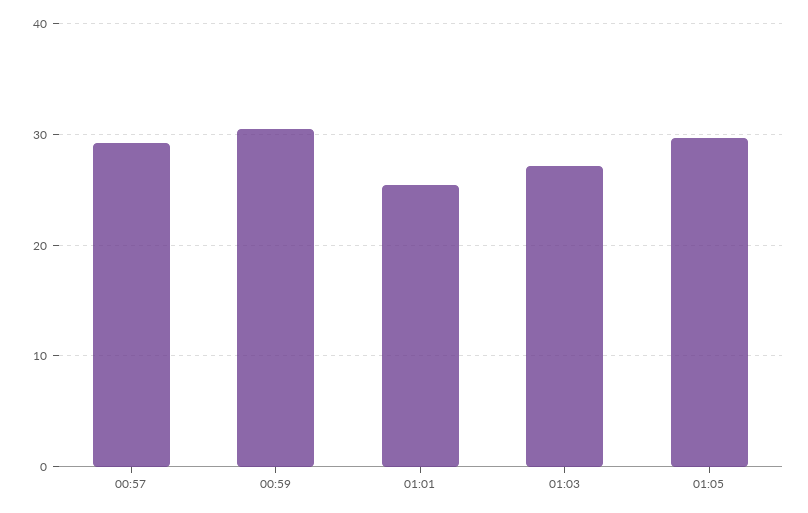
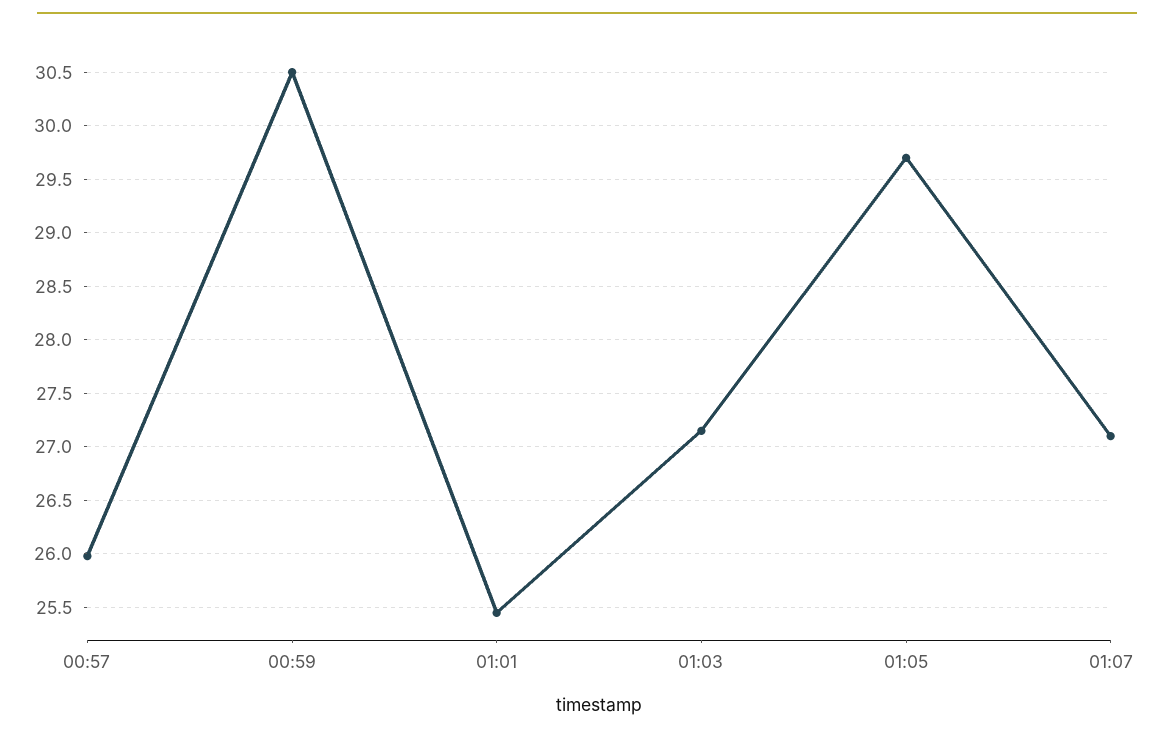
00:57: 29 -> 26
01:07: none -> 27.1

